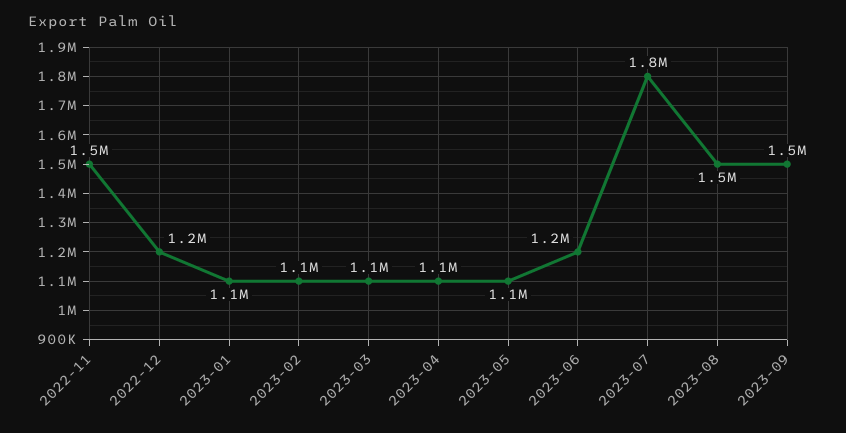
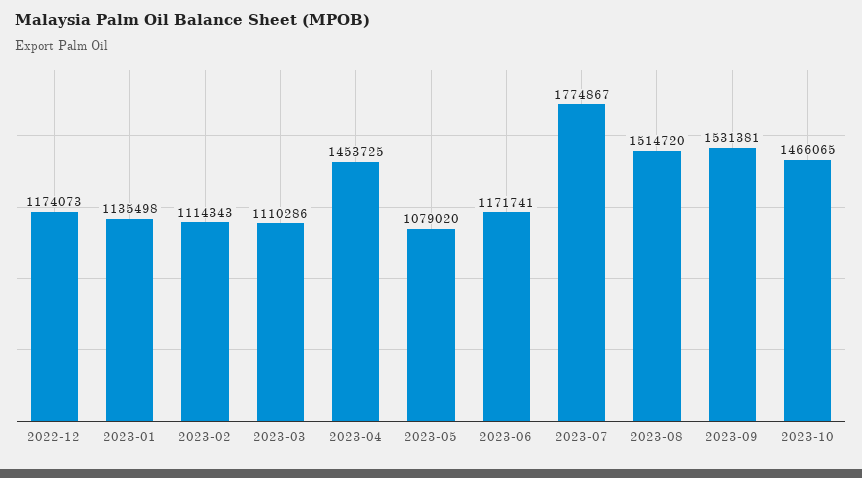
2022-11: 1500000 -> none
2023-04: 1100000 -> 1453725
2023-10: none -> 1466065

